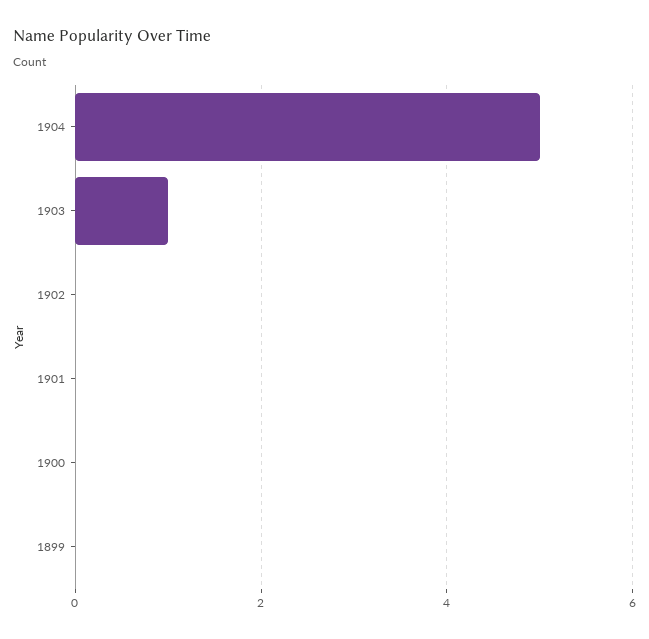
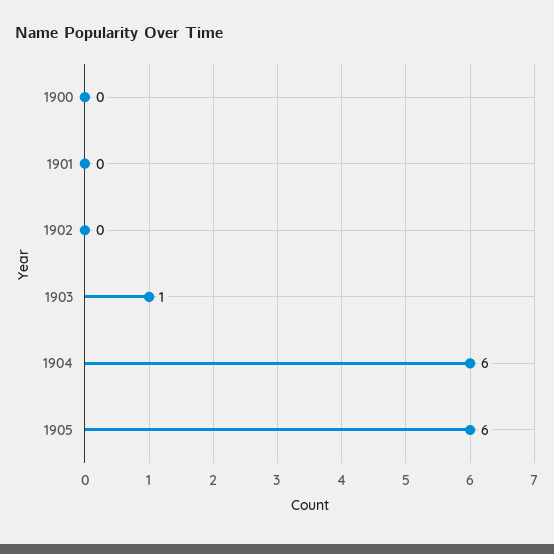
1904: 5 -> 6
1899: 0 -> none
1905: none -> 6

